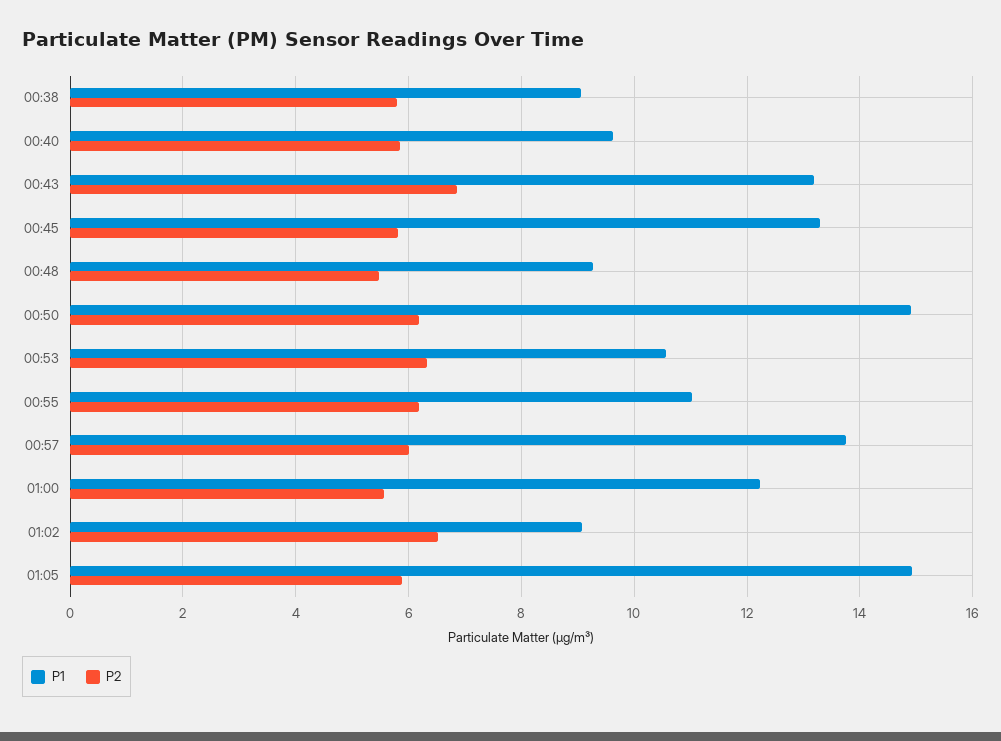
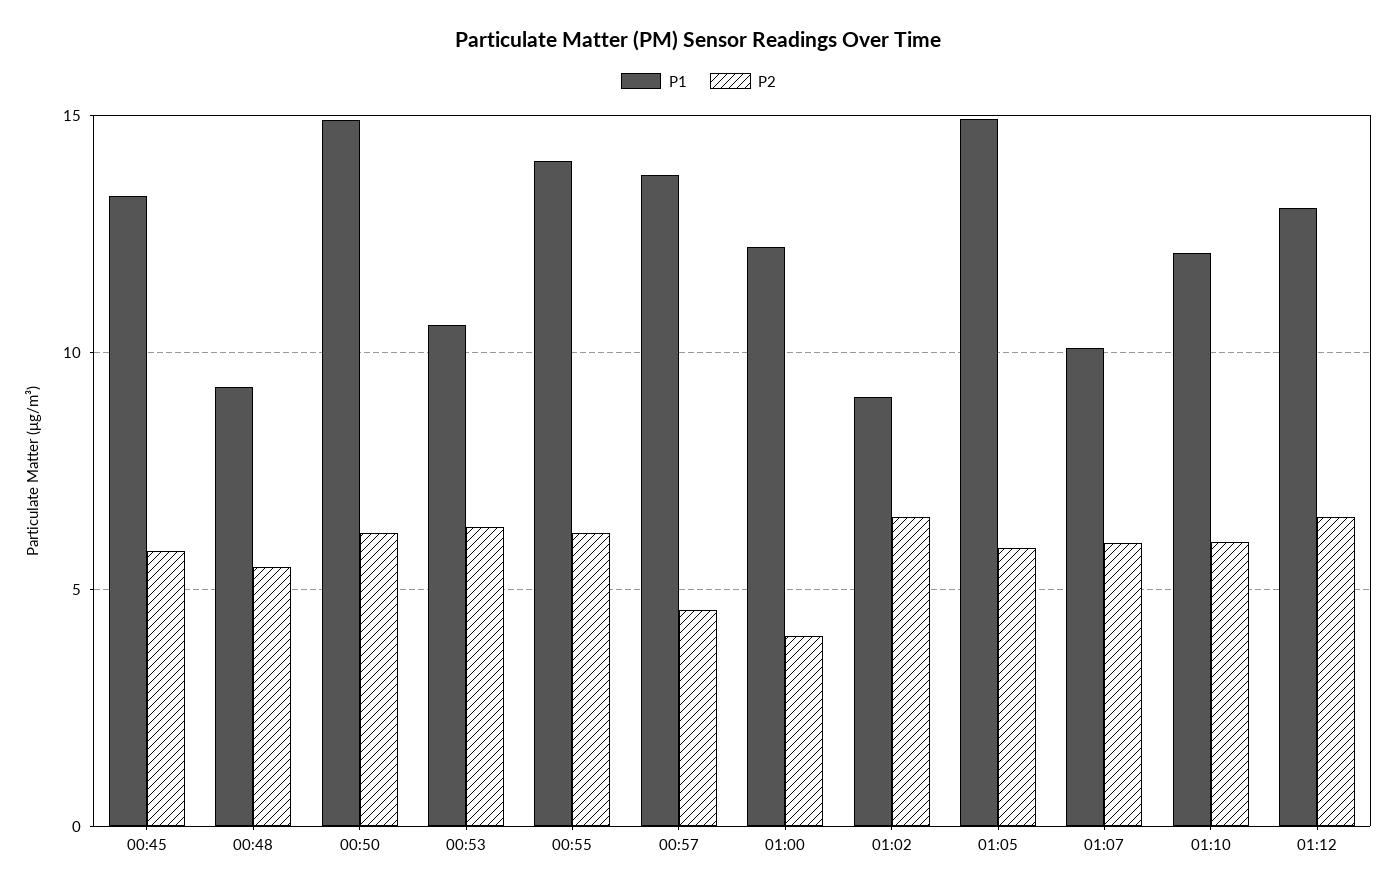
P1, 00:38: 9 -> none
P2, 00:38: 5.8 -> none
P1, 00:40: 9.6 -> none
P2, 00:40: 5.8 -> none
P1, 00:43: 13.2 -> none
P2, 00:43: 6.8 -> none
P1, 00:55: 11 -> 14
P2, 00:57: 6 -> 4.5
P2, 01:00: 5.6 -> 4
P1, 01:07: none -> 10
P2, 01:07: none -> 6
P1, 01:10: none -> 12
P2, 01:10: none -> 6
P1, 01:12: none -> 13
P2, 01:12: none -> 6.5

